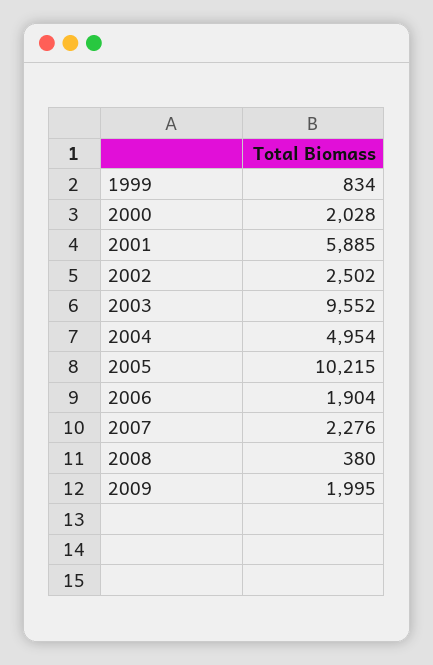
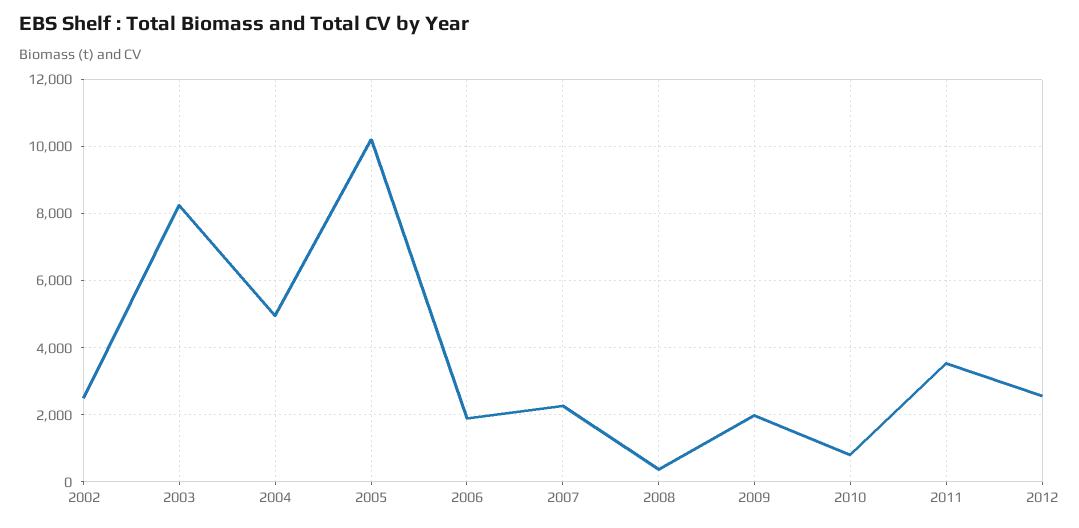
1999: 834 -> none
2000: 2028 -> none
2001: 5885 -> none
2003: 9552 -> 8200
2010: none -> 800
2011: none -> 3600
2012: none -> 2600

